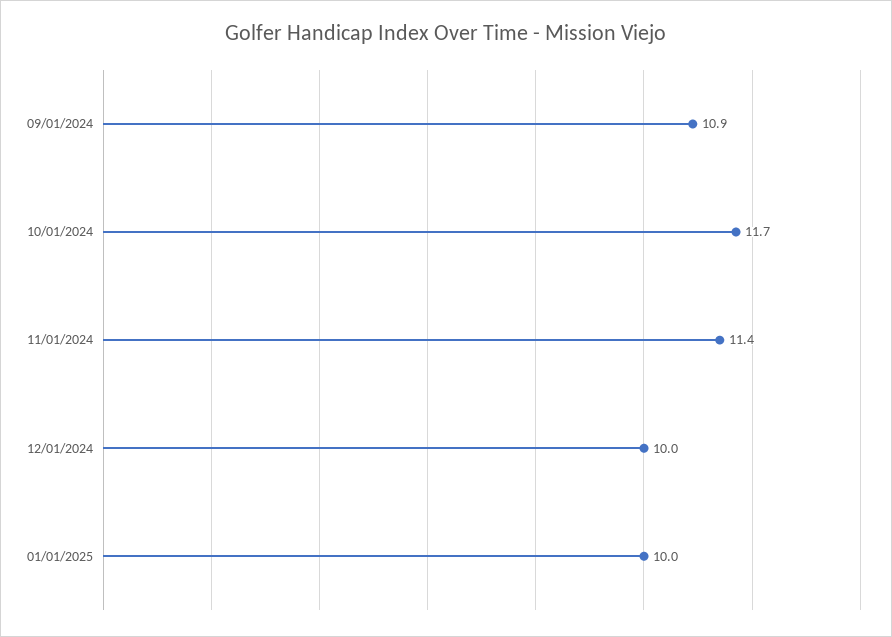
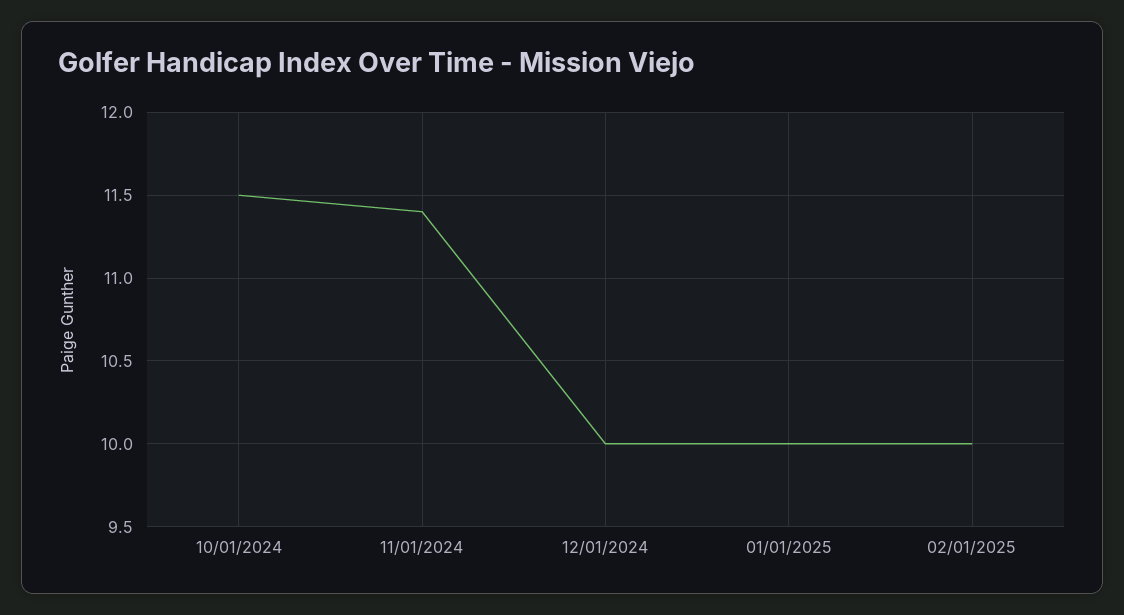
09/01/2024: 10.9 -> none
10/01/2024: 11.7 -> 11.5
02/01/2025: none -> 10

